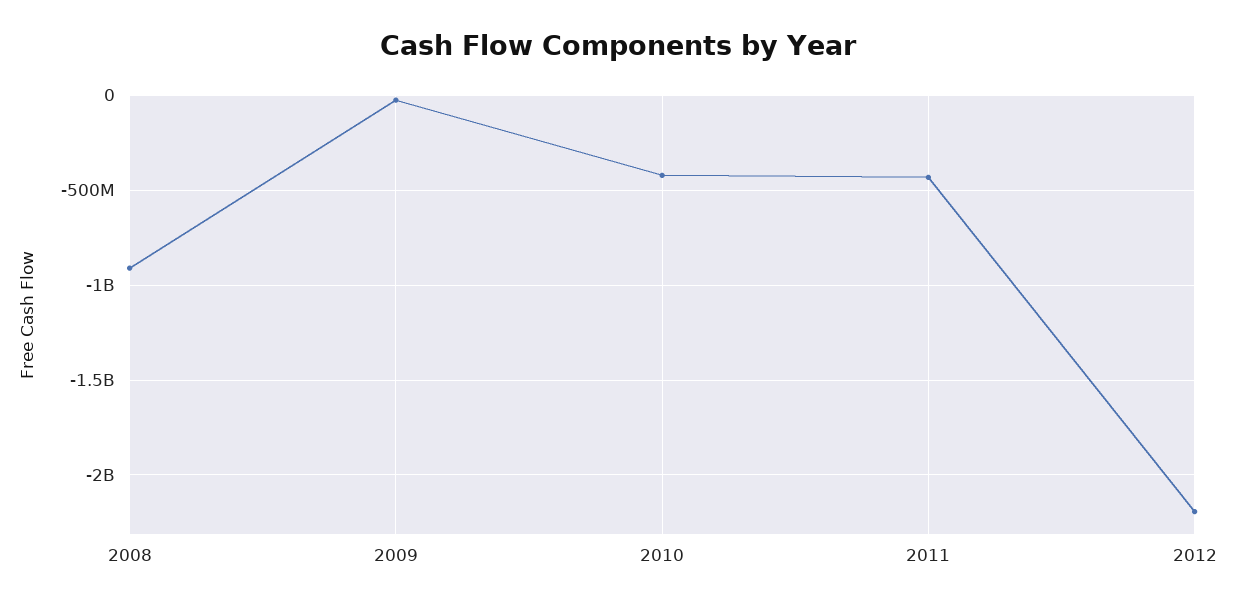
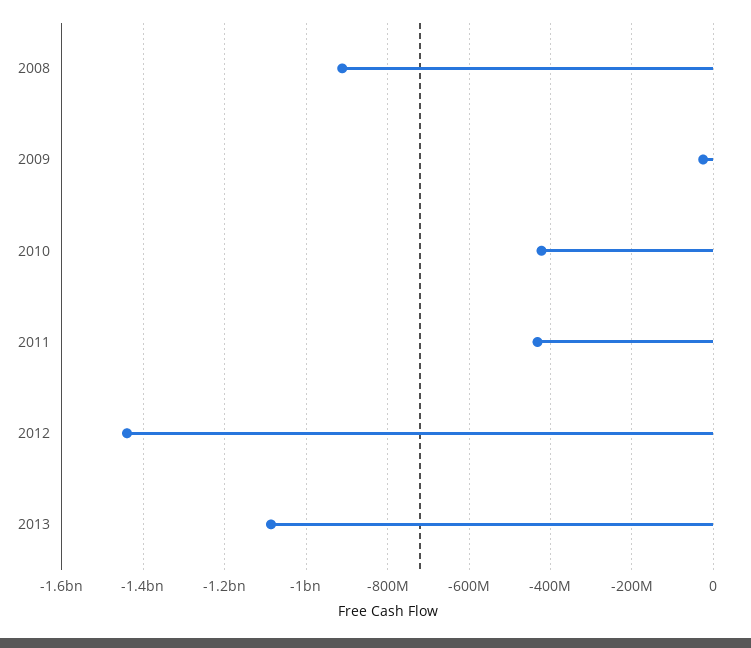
2012: -2200000000 -> -1440000000
2013: none -> -1080000000

